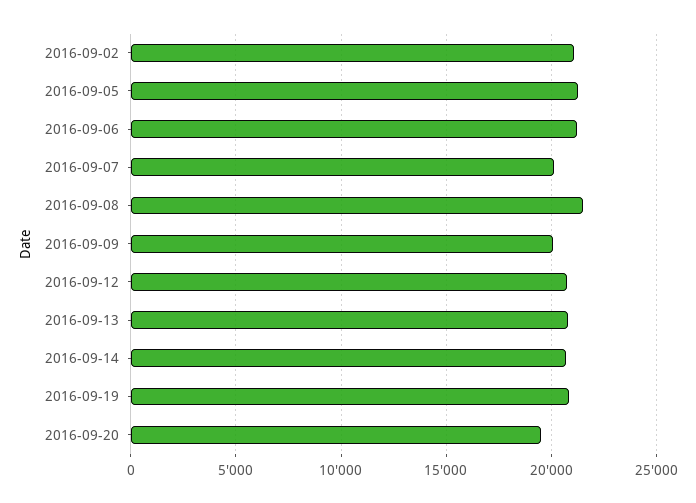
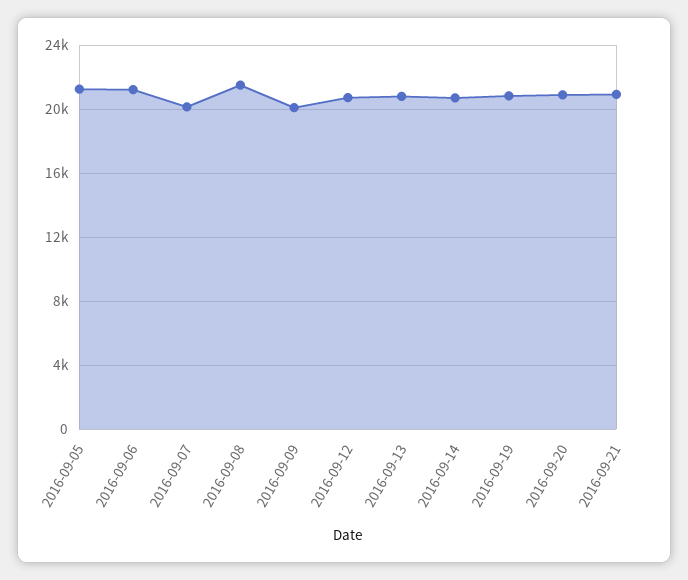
2016-09-02: 21000 -> none
2016-09-20: 19500 -> 21000
2016-09-21: none -> 21000

